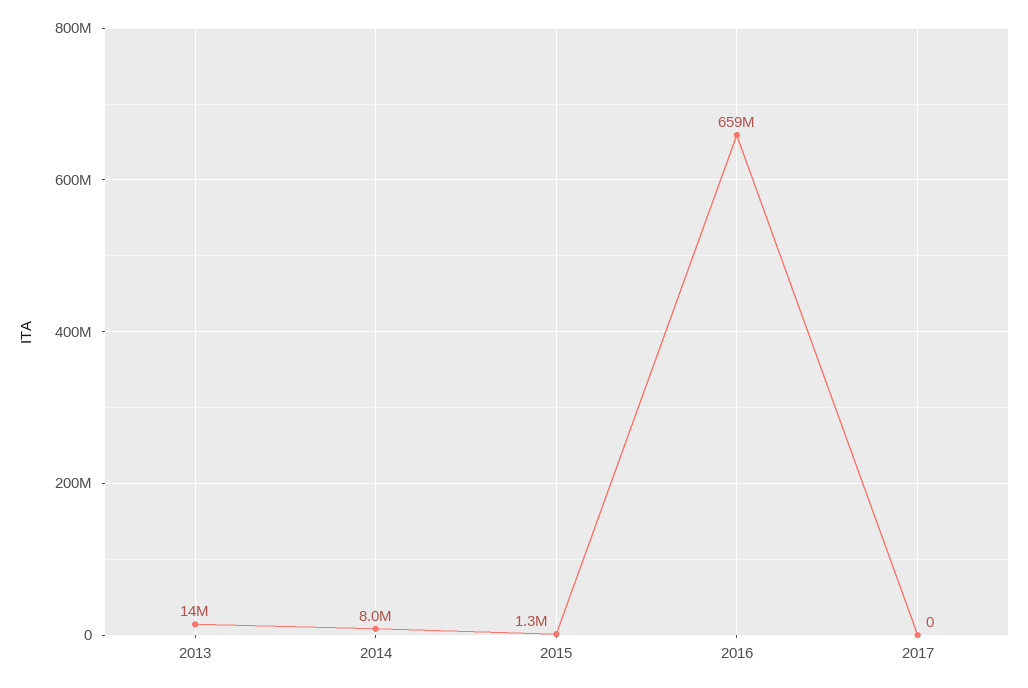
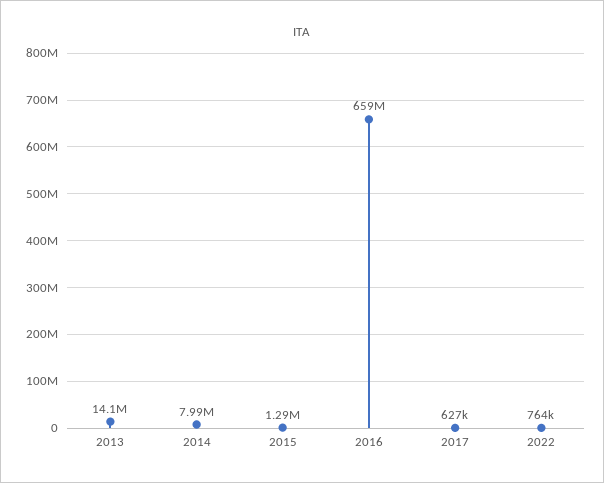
2017: 0 -> 627000
2022: none -> 764000

